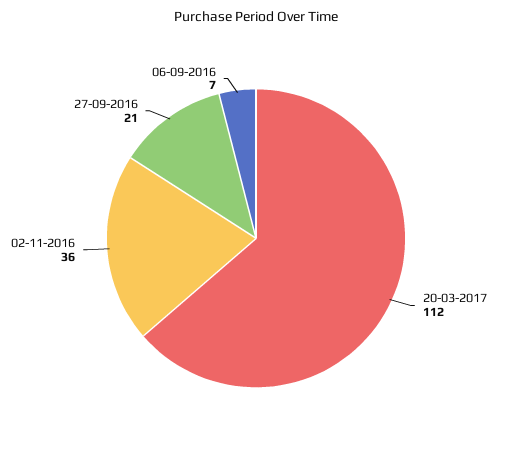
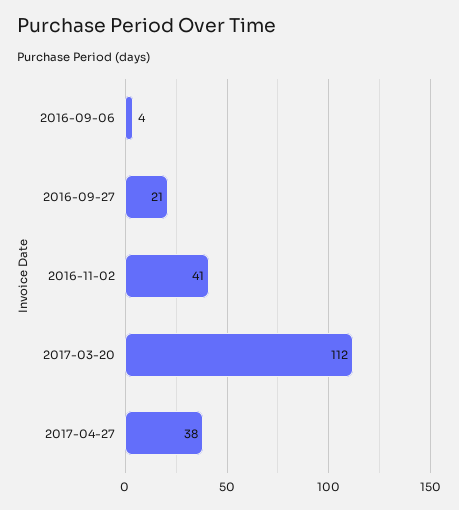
02-11-2016: 36 -> 41
06-09-2016: 7 -> 4
2017-04-27: none -> 38

